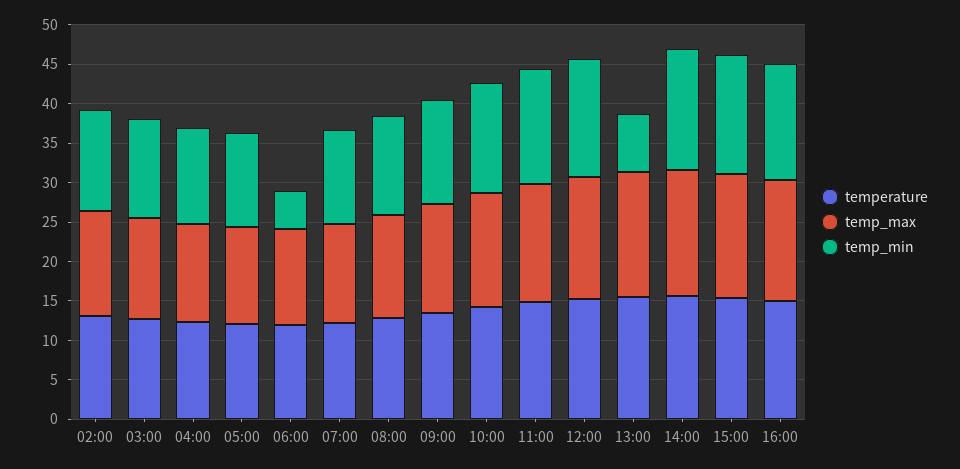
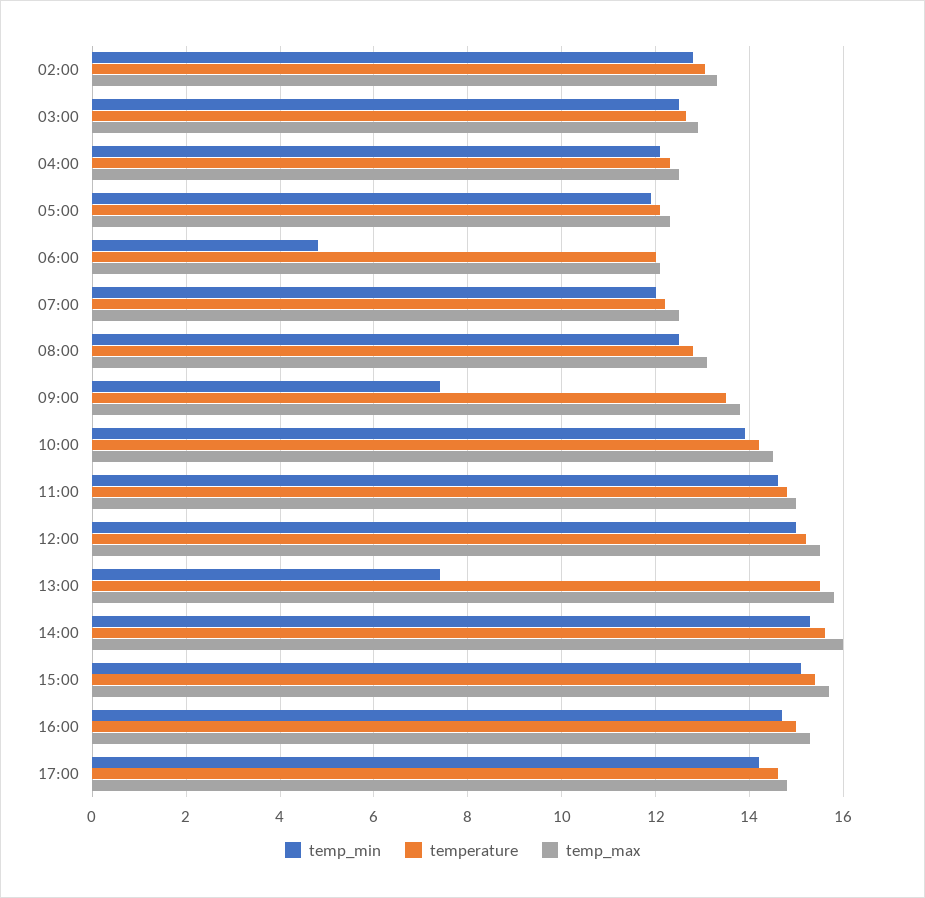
temp_min, 09:00: 12.5 -> 7.4
temp_min, 17:00: none -> 14.2
temperature, 17:00: none -> 14.6
temp_max, 17:00: none -> 14.8

